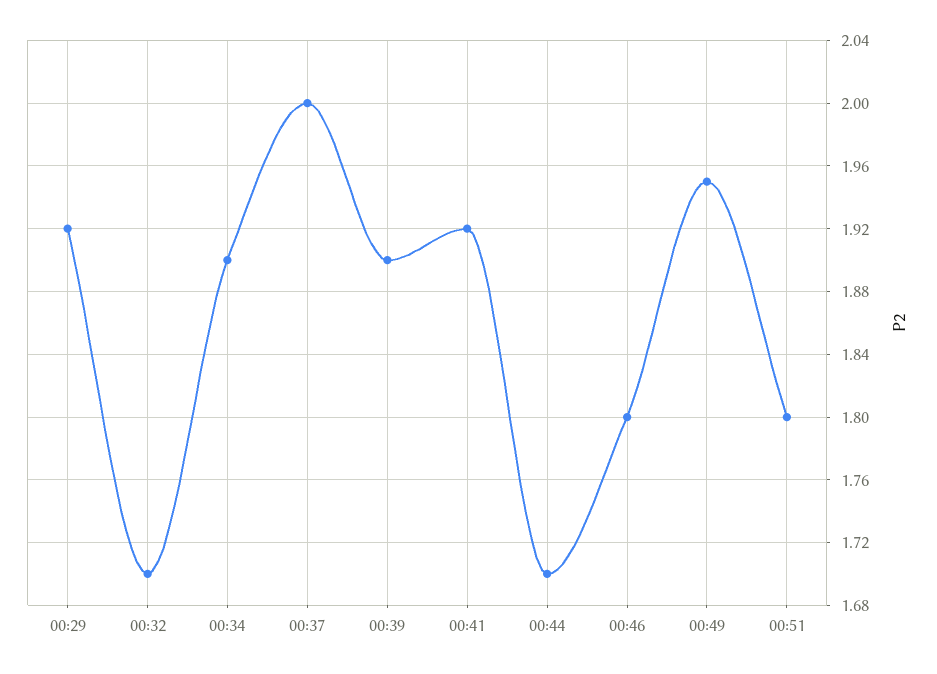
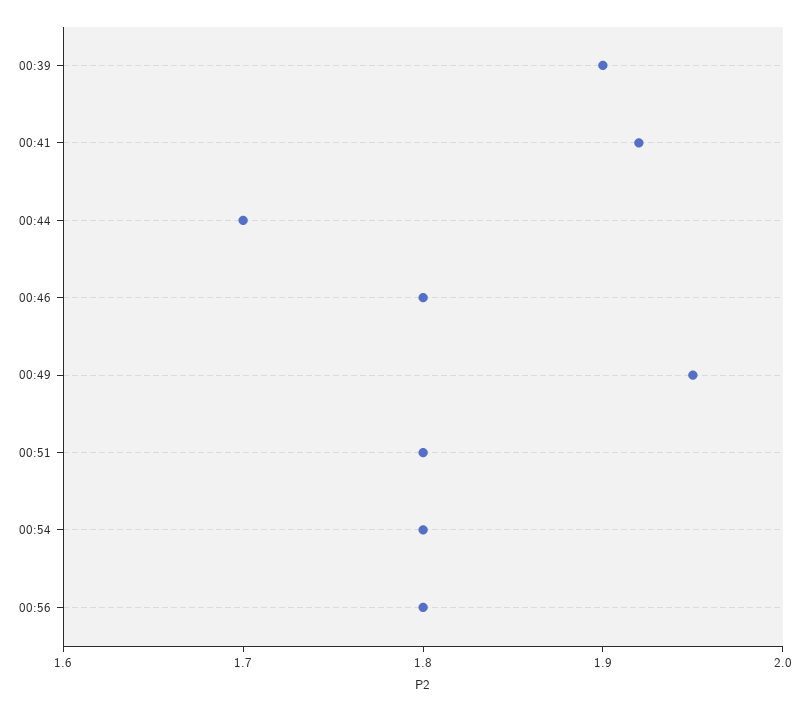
00:29: 1.92 -> none
00:32: 1.7 -> none
00:34: 1.9 -> none
00:37: 2 -> none
00:54: none -> 1.8
00:56: none -> 1.8

